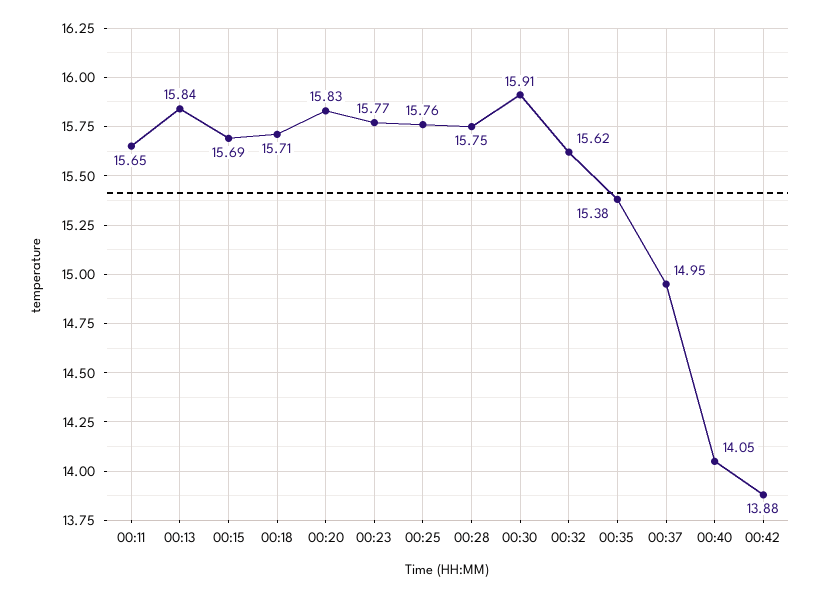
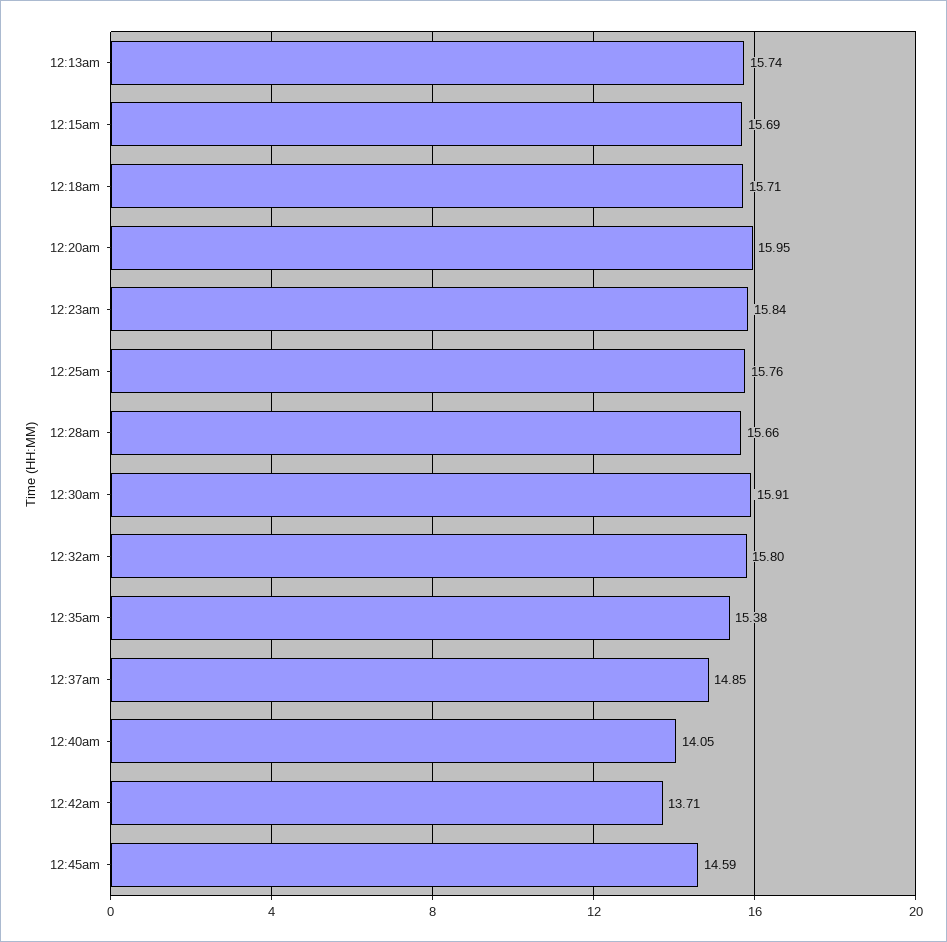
00:11: 15.65 -> none
00:13: 15.84 -> 15.74
00:20: 15.83 -> 15.95
00:23: 15.77 -> 15.84
00:28: 15.75 -> 15.66
00:32: 15.62 -> 15.8
00:37: 14.95 -> 14.85
00:42: 13.88 -> 13.71
12:45am: none -> 14.59

